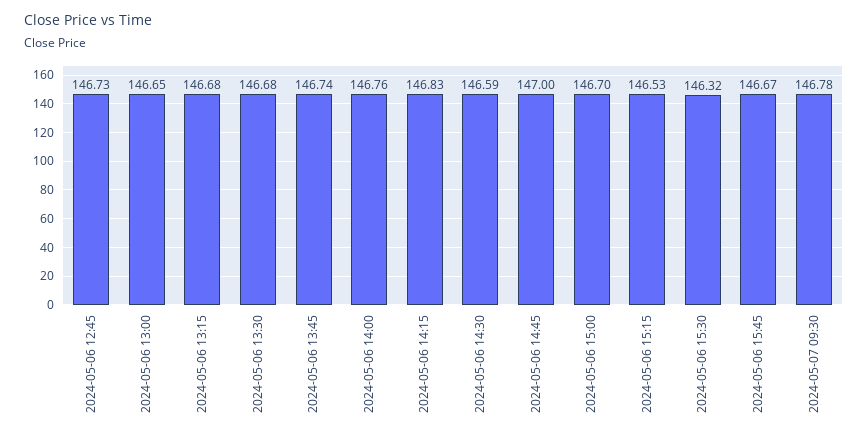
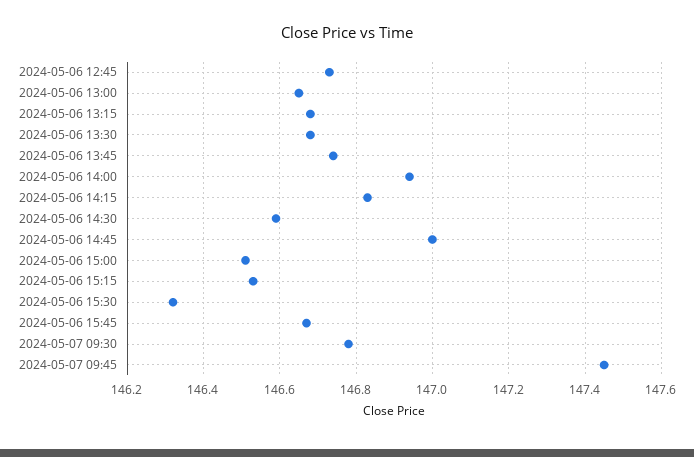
2024-05-06 14:00: 146.76 -> 146.95
2024-05-06 15:00: 146.7 -> 146.5
2024-05-07 09:45: none -> 147.45

